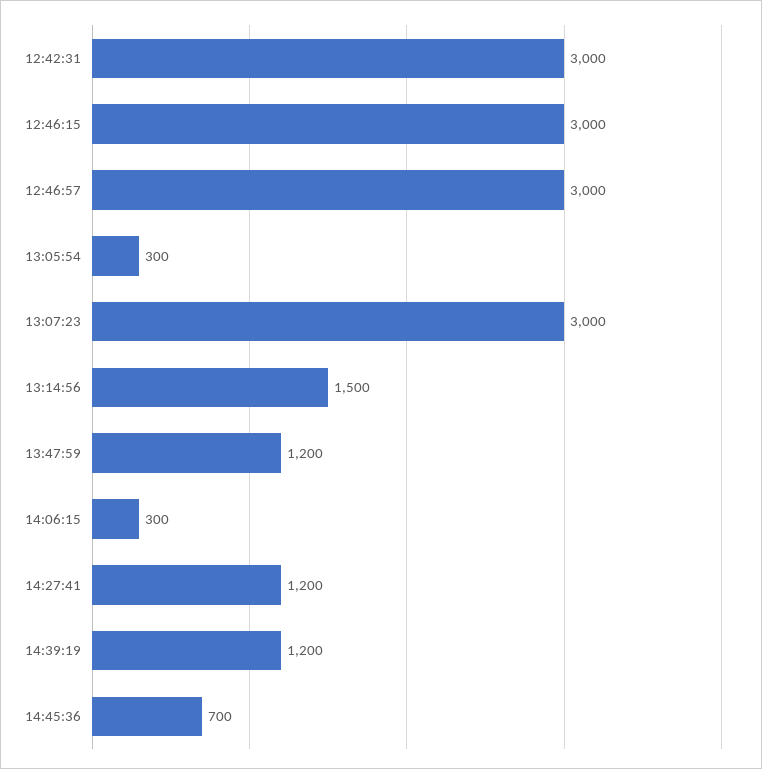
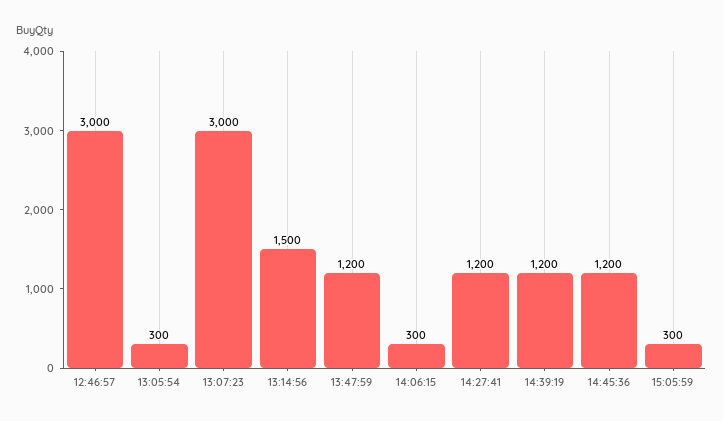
12:42:31: 3000 -> none
12:46:15: 3000 -> none
14:45:36: 700 -> 1200
15:05:59: none -> 300

